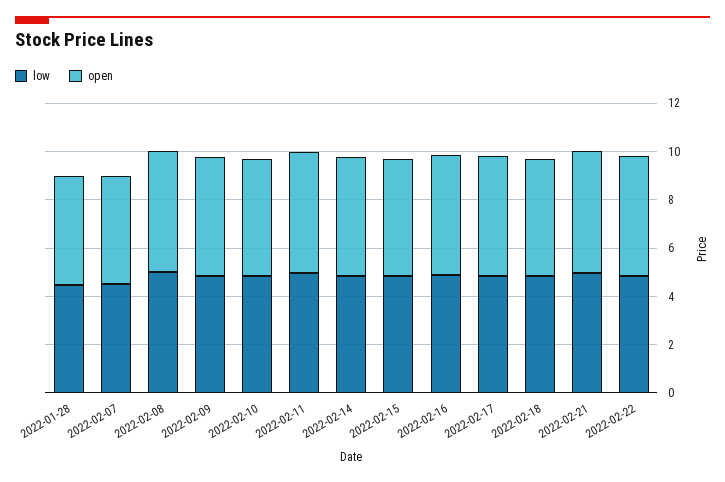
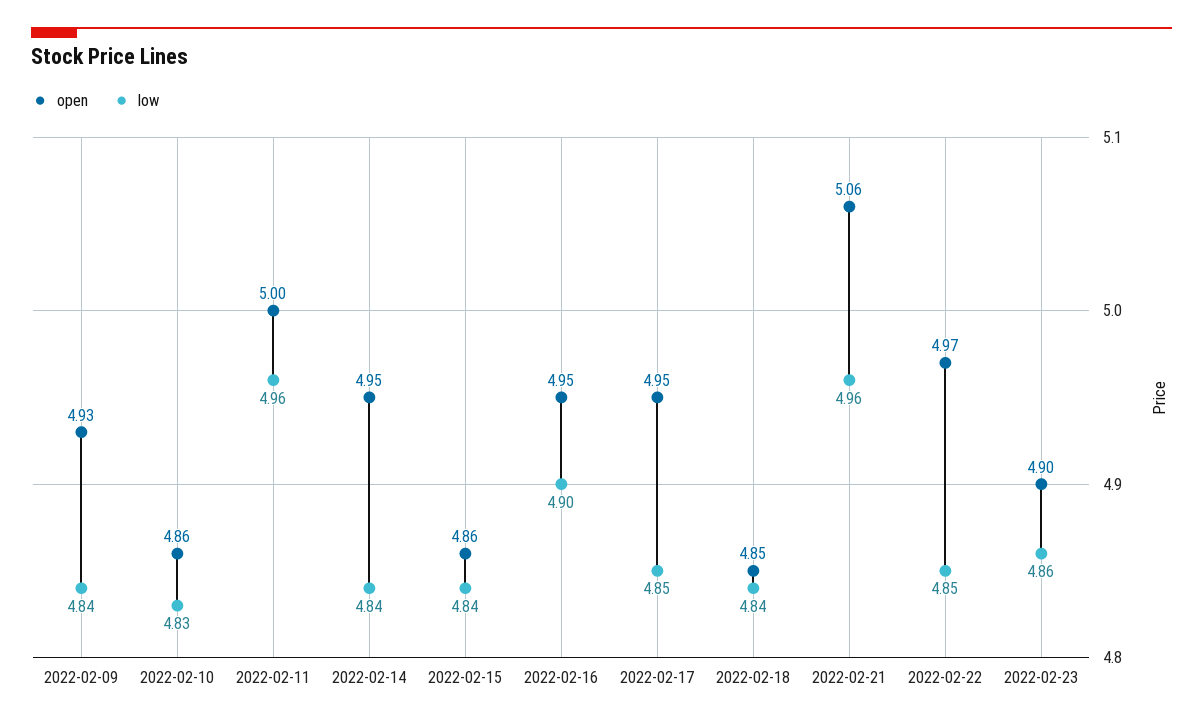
low, 2022-01-28: 4.5 -> none
open, 2022-01-28: 4.5 -> none
low, 2022-02-07: 4.5 -> none
open, 2022-02-07: 4.5 -> none
low, 2022-02-08: 5 -> none
open, 2022-02-08: 5 -> none
open, 2022-02-23: none -> 4.9
low, 2022-02-23: none -> 4.86

